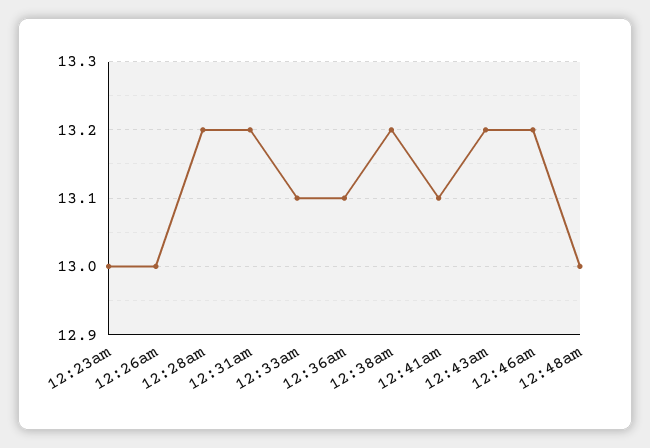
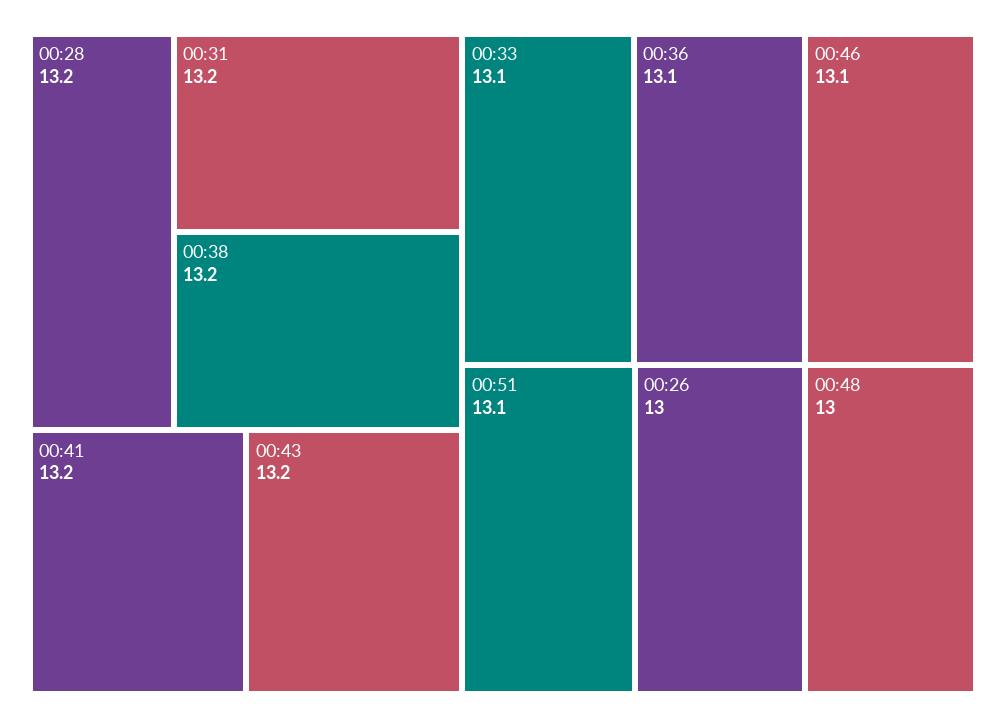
12:23am: 13 -> none
12:41am: 13.1 -> 13.2
12:46am: 13.2 -> 13.1
00:51: none -> 13.1

